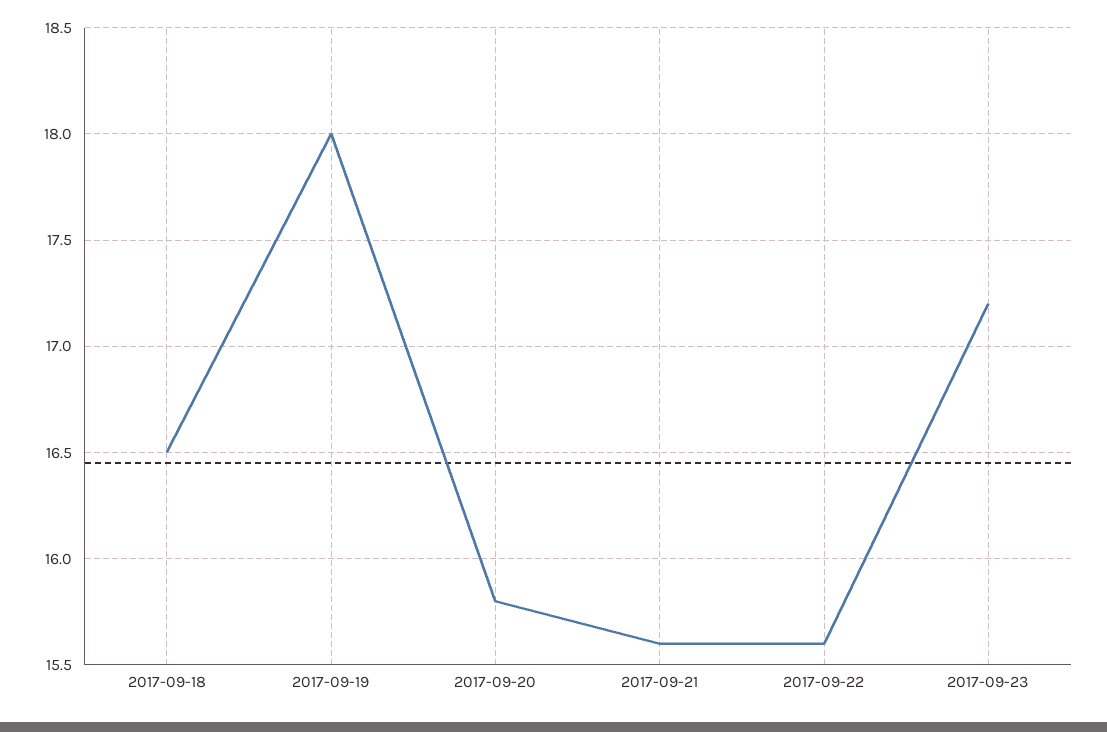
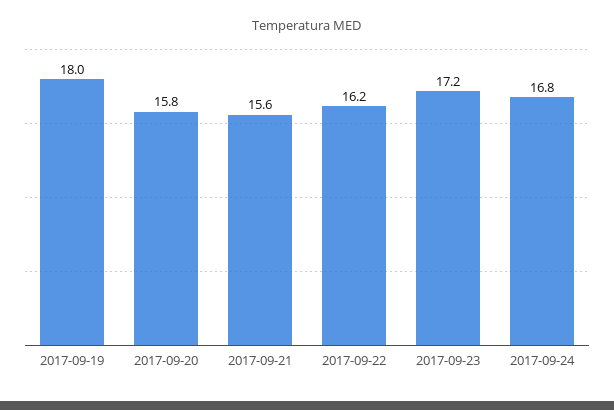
2017-09-18: 16.5 -> none
2017-09-22: 15.6 -> 16.2
2017-09-24: none -> 16.8

